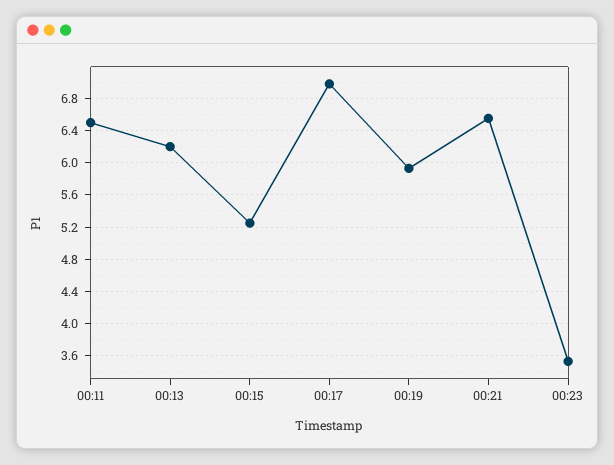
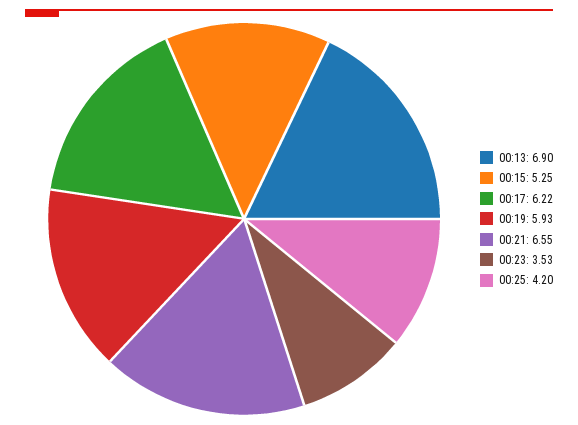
00:11: 6.5 -> none
00:13: 6.2 -> 6.9
00:17: 7 -> 6.22
00:25: none -> 4.2

